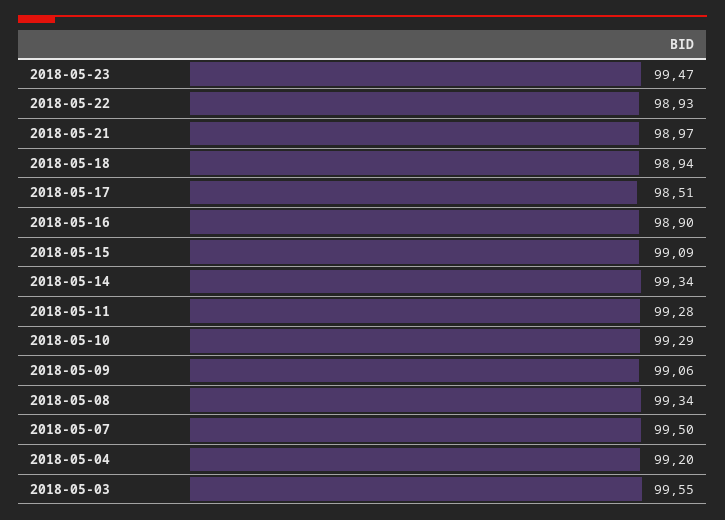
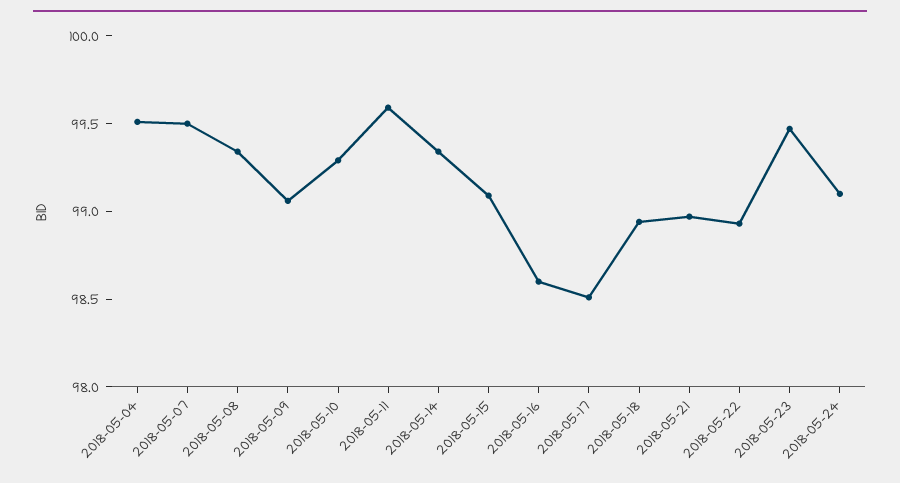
2018-05-16: 98.9 -> 98.6
2018-05-11: 99.28 -> 99.6
2018-05-04: 99.2 -> 99.5
2018-05-03: 99.55 -> none
2018-05-24: none -> 99.1

